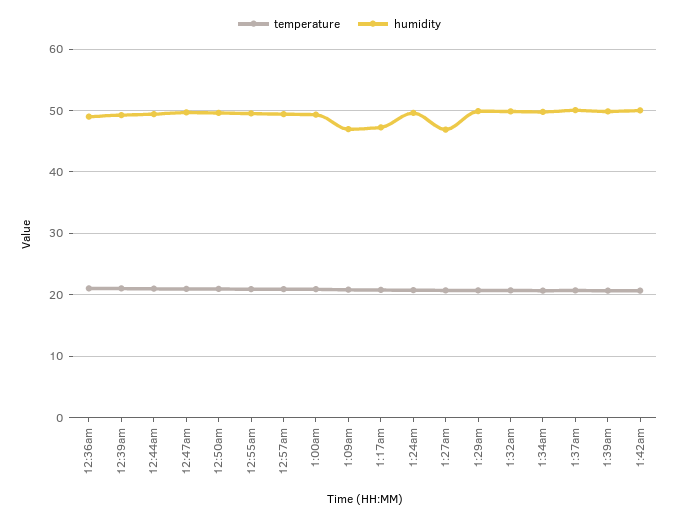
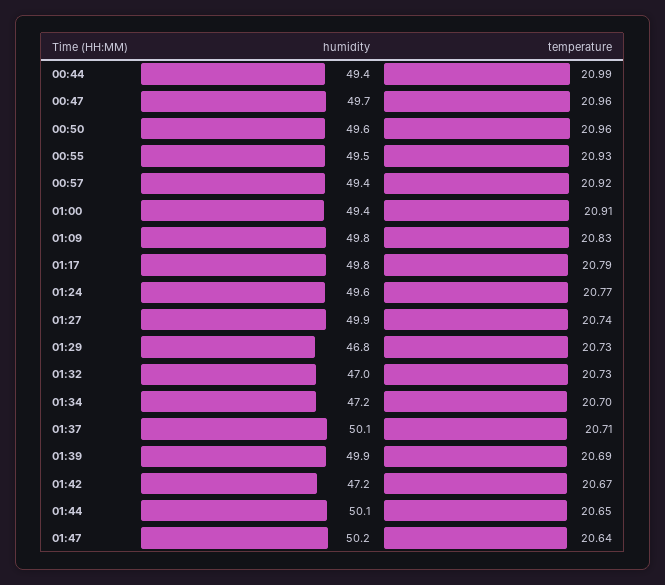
temperature, 12:36am: 21 -> none
humidity, 12:36am: 49 -> none
temperature, 12:39am: 21 -> none
humidity, 12:39am: 49 -> none
humidity, 1:09am: 47 -> 49.8
humidity, 1:17am: 47 -> 49.8
humidity, 1:27am: 47 -> 49.9
humidity, 1:29am: 50 -> 46.8
humidity, 1:32am: 50 -> 47
humidity, 1:34am: 50 -> 47.2
humidity, 1:42am: 50 -> 47.2
humidity, 01:44: none -> 50.1
temperature, 01:44: none -> 20.65
humidity, 01:47: none -> 50.2
temperature, 01:47: none -> 20.64

